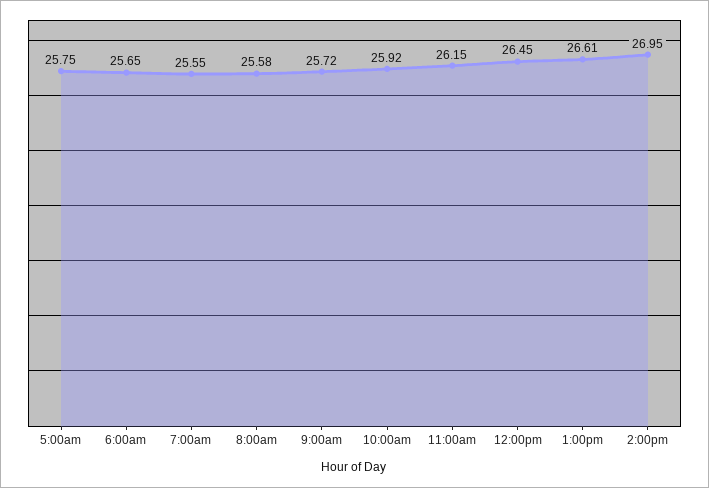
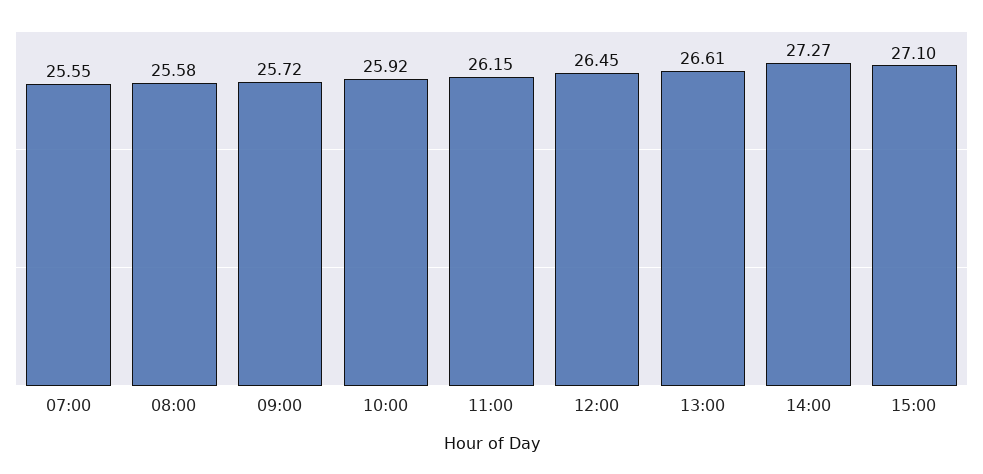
5:00am: 25.75 -> none
6:00am: 25.65 -> none
2:00pm: 26.95 -> 27.27
15:00: none -> 27.1

